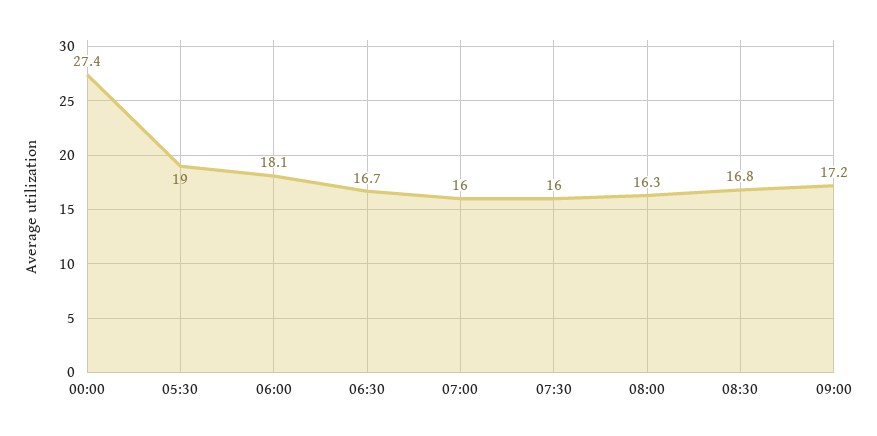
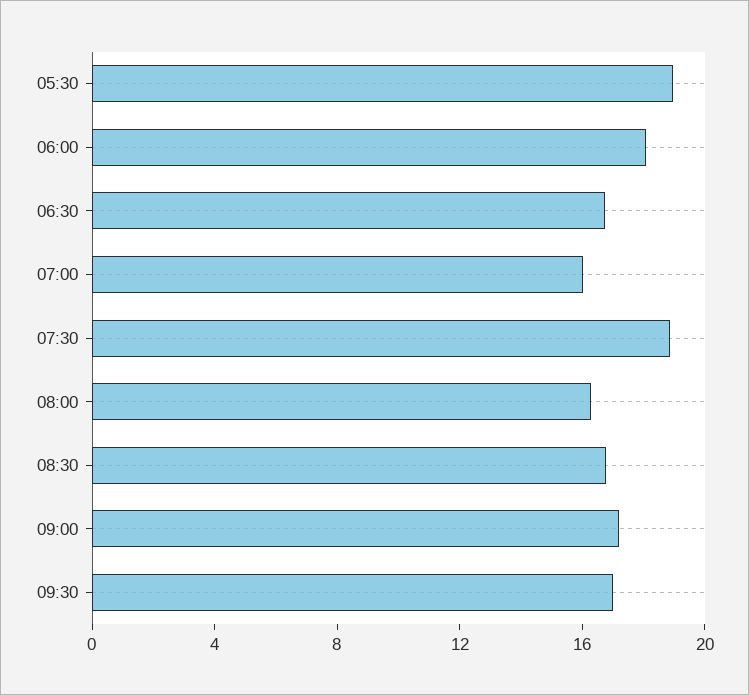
00:00: 27.4 -> none
07:30: 16 -> 19
09:30: none -> 17

